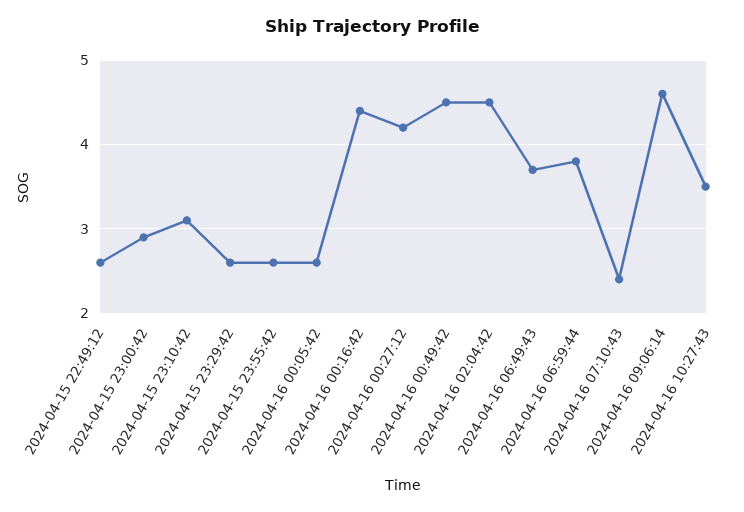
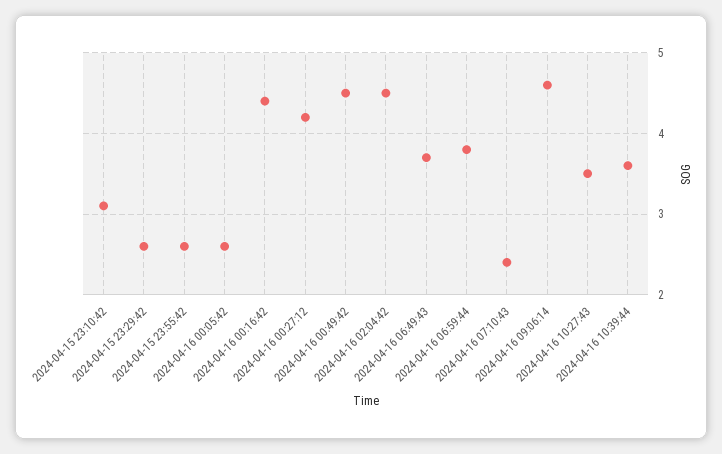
2024-04-15 22:49:12: 2.6 -> none
2024-04-15 23:00:42: 2.9 -> none
2024-04-16 10:39:44: none -> 3.6

